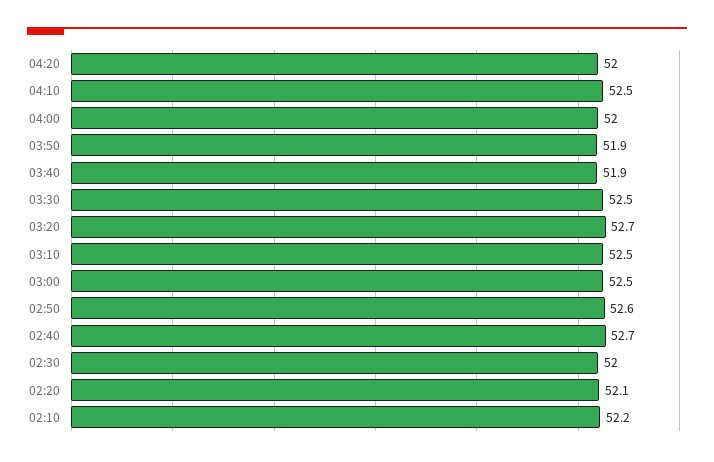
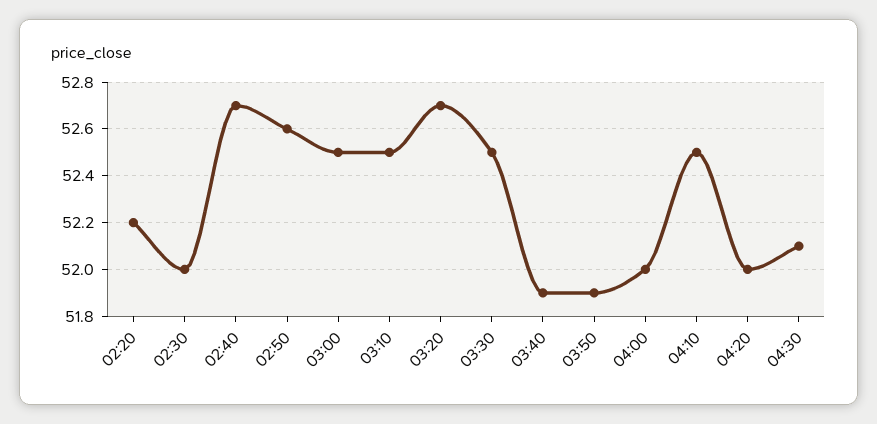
02:20: 52.1 -> 52.2
02:10: 52.2 -> none
04:30: none -> 52.1

